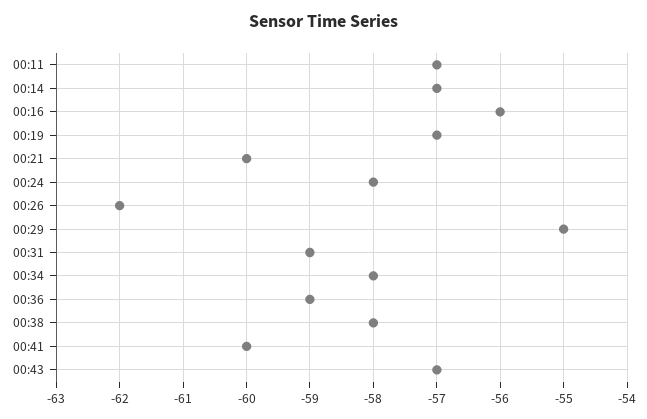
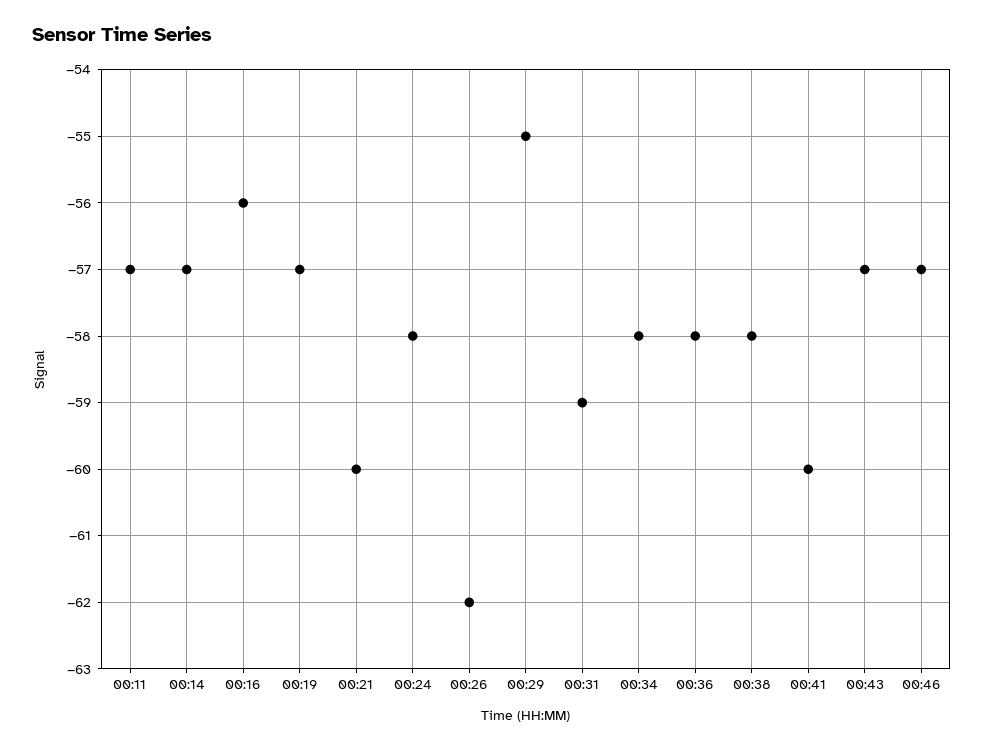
00:36: -59 -> -58
00:46: none -> -57

